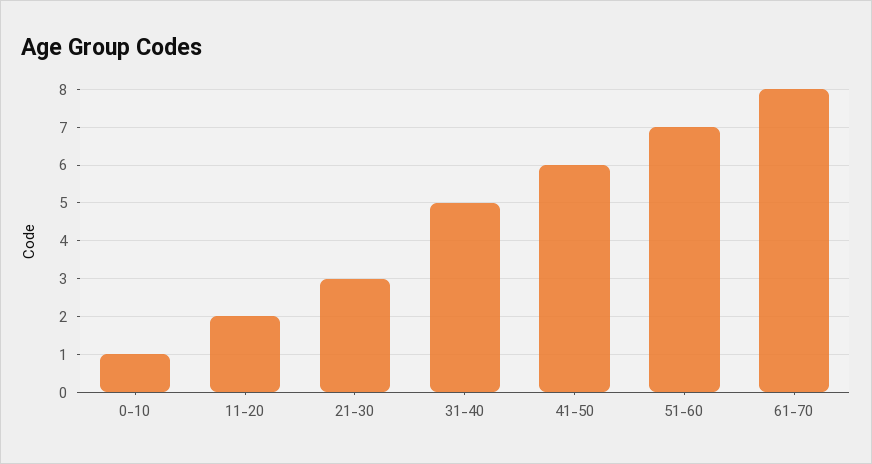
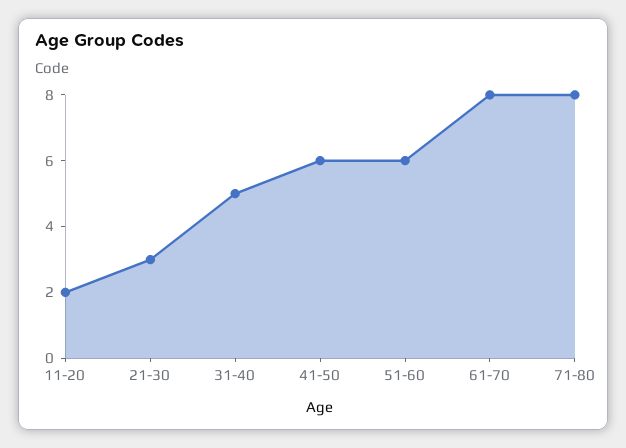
0-10: 1 -> none
51-60: 7 -> 6
71-80: none -> 8

